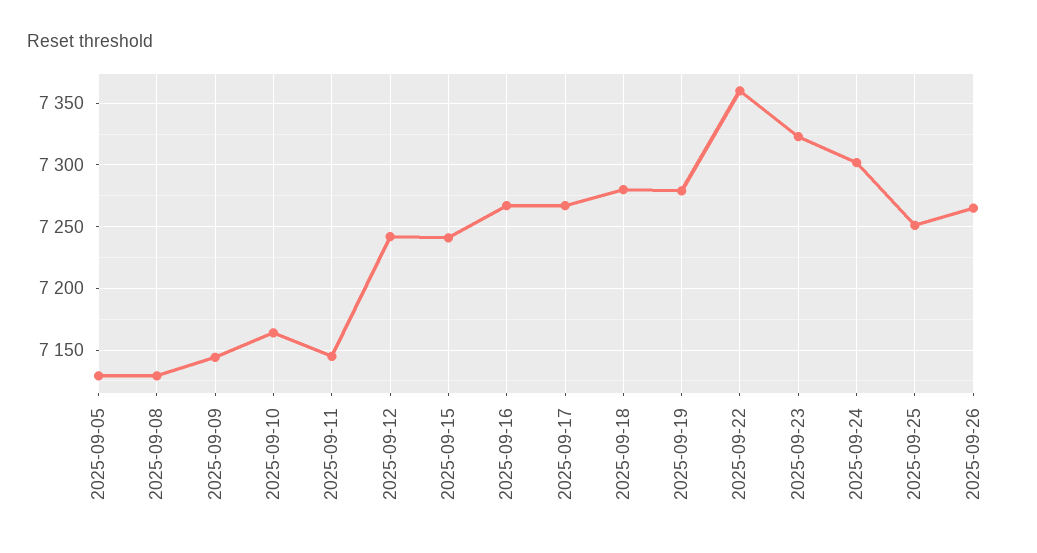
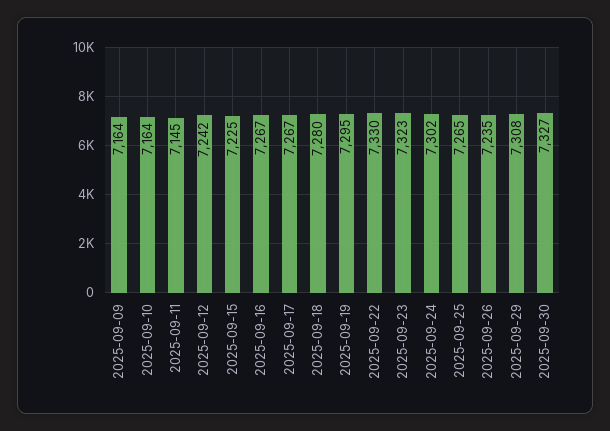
2025-09-05: 7130 -> none
2025-09-08: 7130 -> none
2025-09-09: 7145 -> 7164
2025-09-15: 7240 -> 7225
2025-09-19: 7280 -> 7295
2025-09-22: 7360 -> 7330
2025-09-25: 7250 -> 7265
2025-09-26: 7265 -> 7235
2025-09-29: none -> 7308
2025-09-30: none -> 7327

